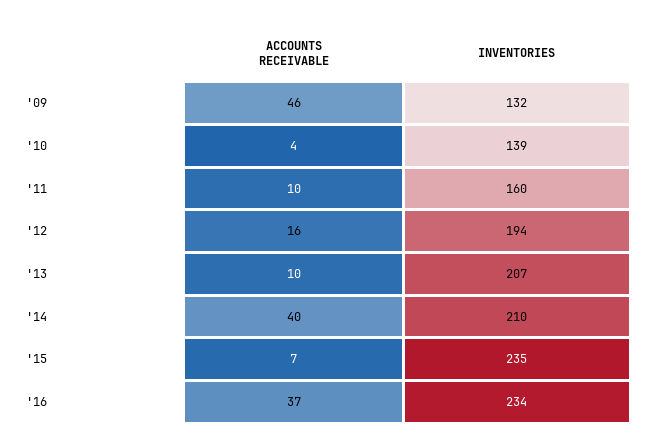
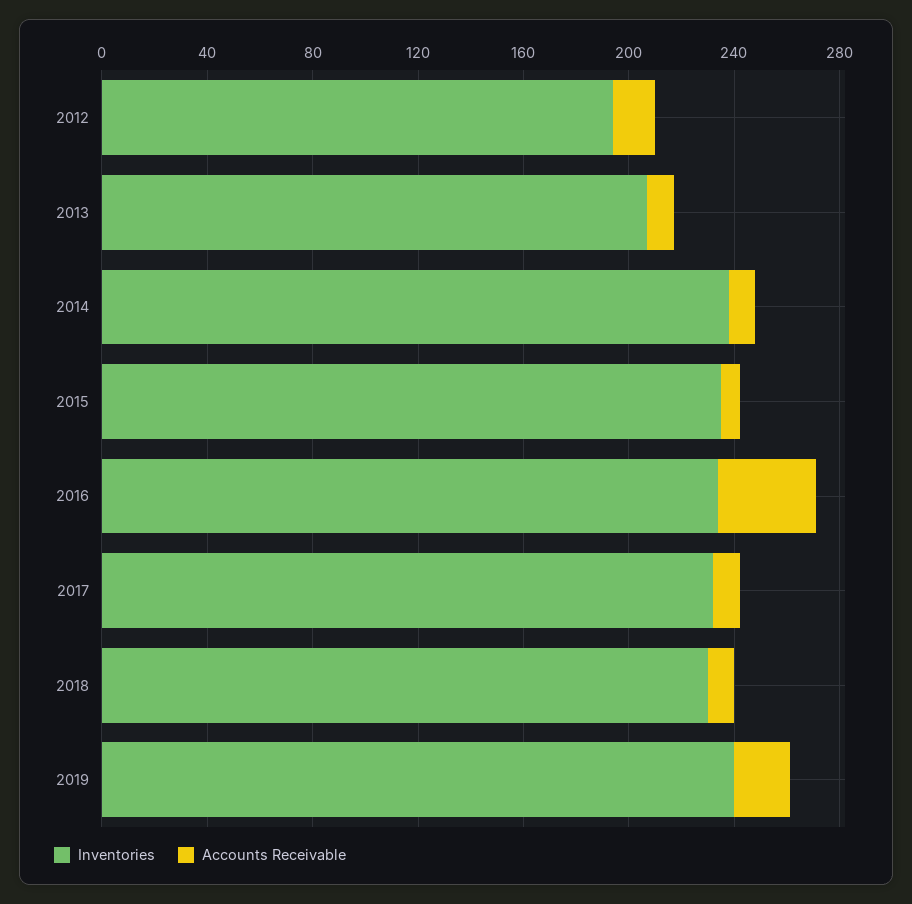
ACCOUNTS RECEIVABLE, '09: 46 -> none
INVENTORIES, '09: 132 -> none
ACCOUNTS RECEIVABLE, '10: 4 -> none
INVENTORIES, '10: 139 -> none
ACCOUNTS RECEIVABLE, '11: 10 -> none
INVENTORIES, '11: 160 -> none
ACCOUNTS RECEIVABLE, '14: 40 -> 10
INVENTORIES, '14: 210 -> 240
INVENTORIES, 2017: none -> 230
ACCOUNTS RECEIVABLE, 2017: none -> 10
INVENTORIES, 2018: none -> 230
ACCOUNTS RECEIVABLE, 2018: none -> 10
INVENTORIES, 2019: none -> 240
ACCOUNTS RECEIVABLE, 2019: none -> 20

